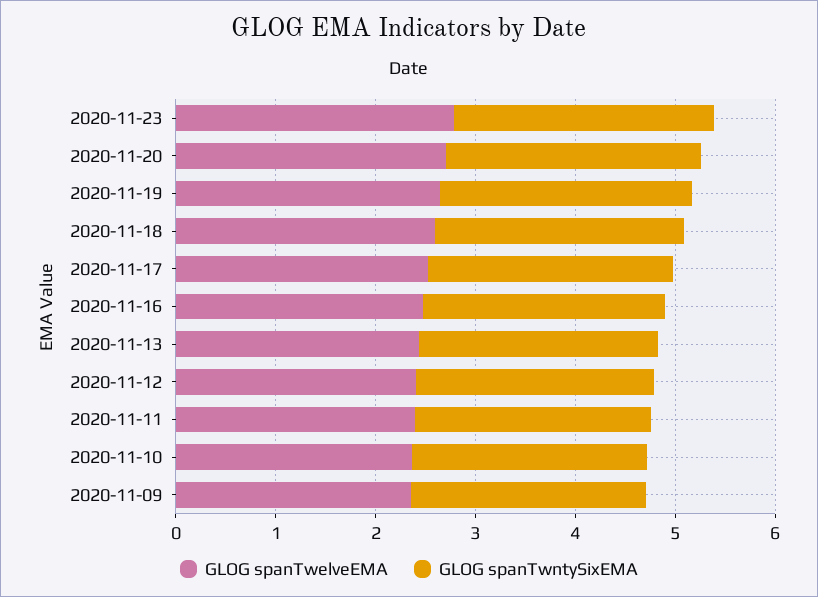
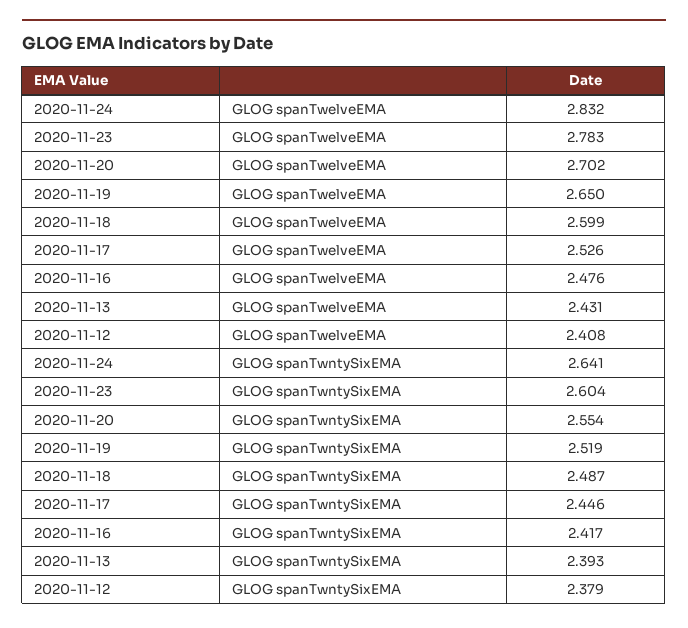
GLOG spanTwelveEMA, 2020-11-11: 2.4 -> none
GLOG spanTwntySixEMA, 2020-11-11: 2.4 -> none
GLOG spanTwelveEMA, 2020-11-10: 2.4 -> none
GLOG spanTwntySixEMA, 2020-11-10: 2.4 -> none
GLOG spanTwelveEMA, 2020-11-09: 2.4 -> none
GLOG spanTwntySixEMA, 2020-11-09: 2.4 -> none
GLOG spanTwelveEMA, 2020-11-24: none -> 2.832
GLOG spanTwntySixEMA, 2020-11-24: none -> 2.641

